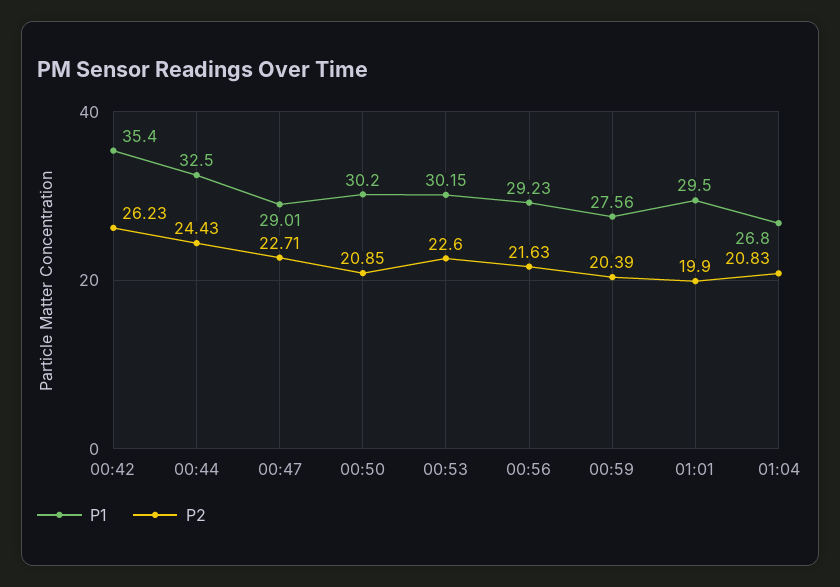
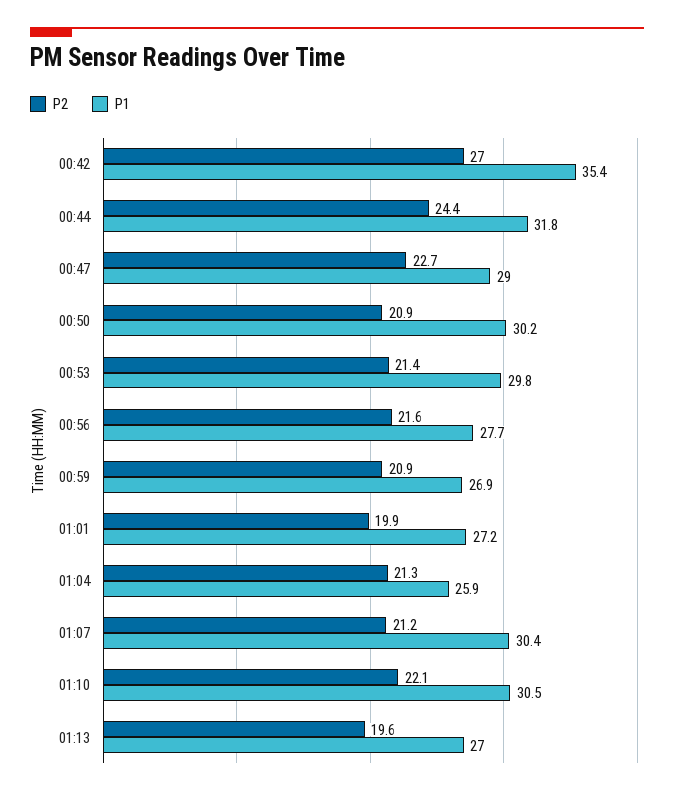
P2, 00:42: 26.23 -> 27
P1, 00:44: 32.5 -> 31.8
P1, 00:53: 30.15 -> 29.8
P2, 00:53: 22.6 -> 21.4
P1, 00:56: 29.23 -> 27.7
P1, 00:59: 27.56 -> 26.9
P2, 00:59: 20.39 -> 20.9
P1, 01:01: 29.5 -> 27.2
P1, 01:04: 26.8 -> 25.9
P2, 01:04: 20.83 -> 21.3
P2, 01:07: none -> 21.2
P1, 01:07: none -> 30.4
P2, 01:10: none -> 22.1
P1, 01:10: none -> 30.5
P2, 01:13: none -> 19.6
P1, 01:13: none -> 27

